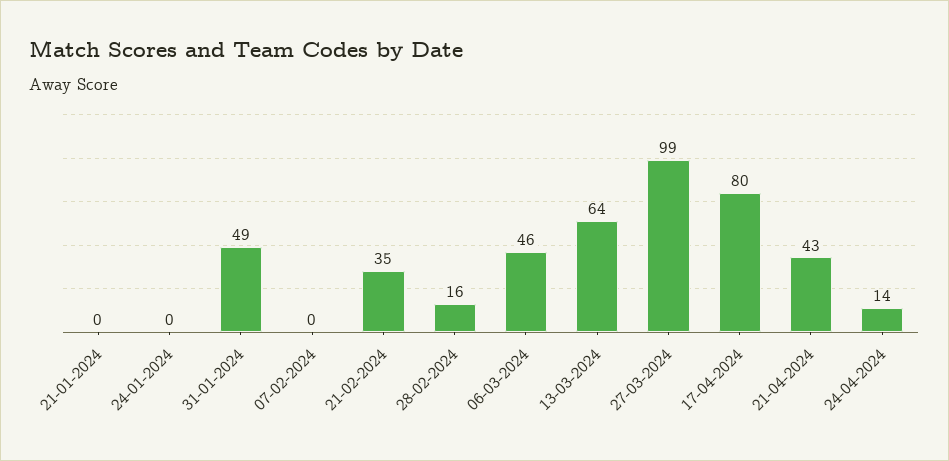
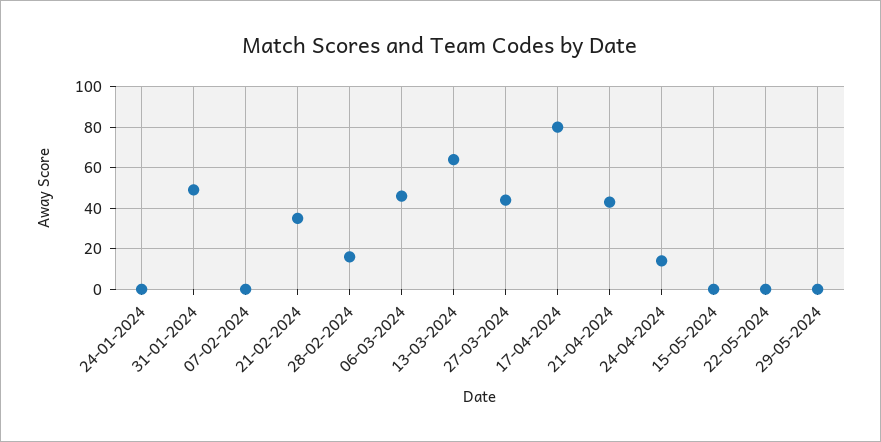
21-01-2024: 0 -> none
27-03-2024: 99 -> 45
15-05-2024: none -> 0
22-05-2024: none -> 0
29-05-2024: none -> 0

